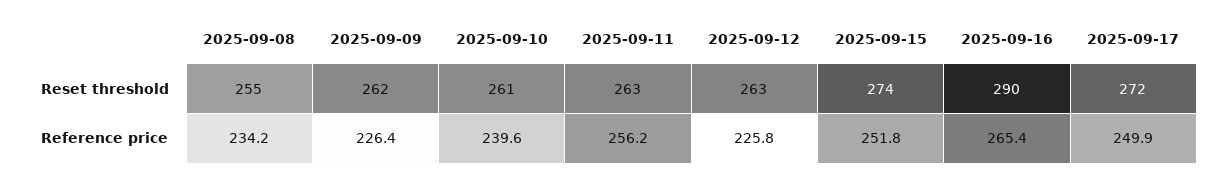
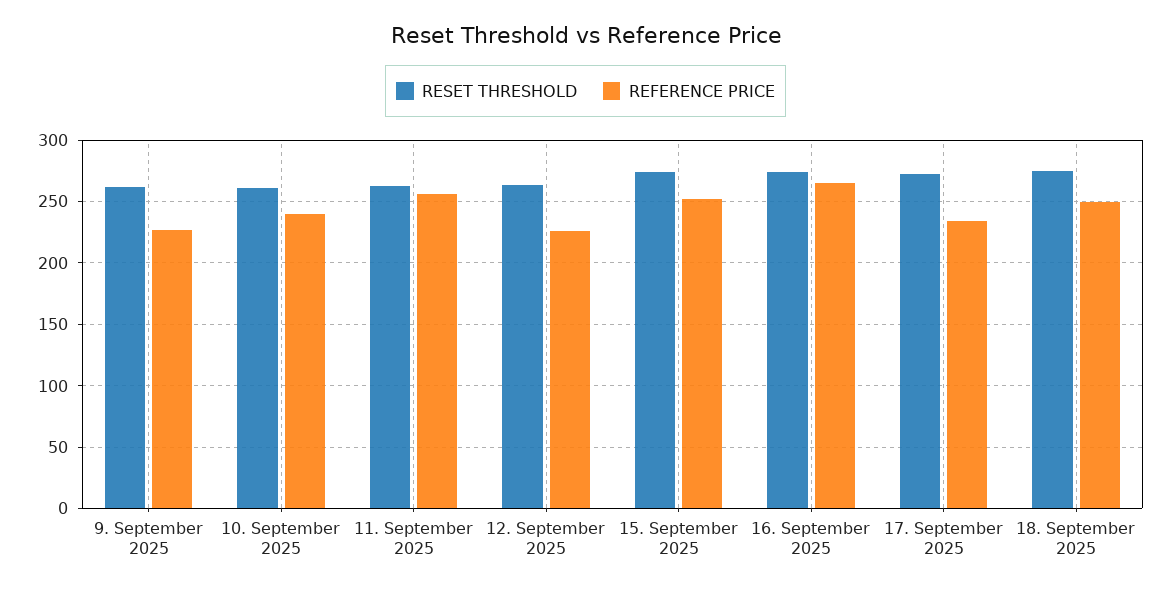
Reset threshold, 2025-09-08: 255 -> none
Reset threshold, 2025-09-16: 290 -> 275
Reference price, 2025-09-08: 234.2 -> none
Reference price, 2025-09-17: 249.9 -> 235
Reset threshold, 18. September 2025: none -> 275
Reference price, 18. September 2025: none -> 250

